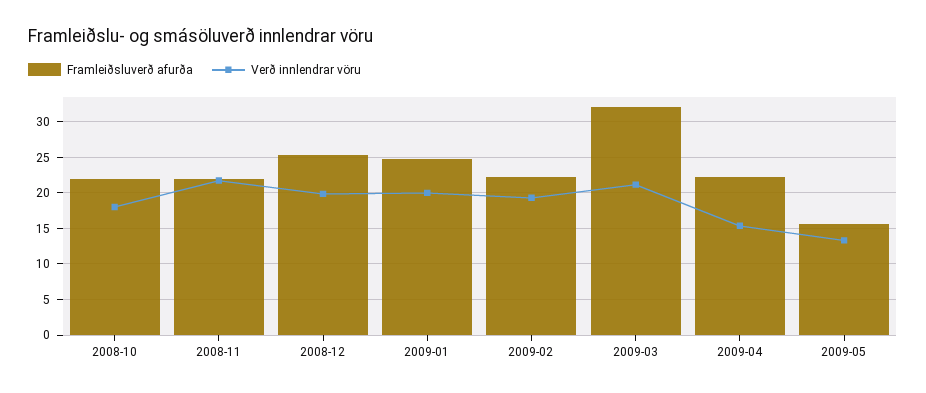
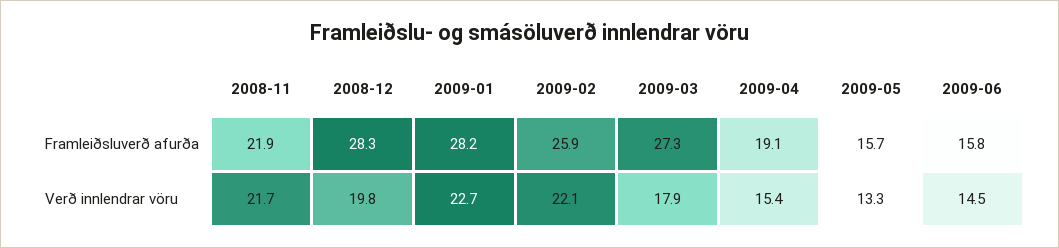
Framleiðsluverð afurða, 2008-10: 22 -> none
Verð innlendrar vöru, 2008-10: 18 -> none
Framleiðsluverð afurða, 2008-12: 25 -> 28.3
Framleiðsluverð afurða, 2009-01: 25 -> 28.2
Verð innlendrar vöru, 2009-01: 20 -> 22.7
Framleiðsluverð afurða, 2009-02: 22 -> 25.9
Verð innlendrar vöru, 2009-02: 19 -> 22.1
Framleiðsluverð afurða, 2009-03: 32 -> 27.3
Verð innlendrar vöru, 2009-03: 21 -> 17.9
Framleiðsluverð afurða, 2009-04: 22 -> 19.1
Framleiðsluverð afurða, 2009-06: none -> 15.8
Verð innlendrar vöru, 2009-06: none -> 14.5

